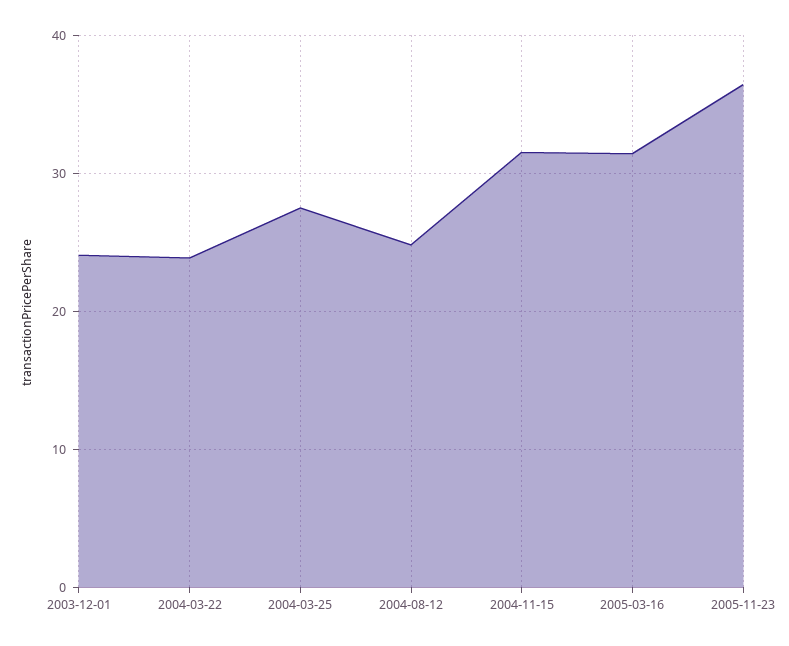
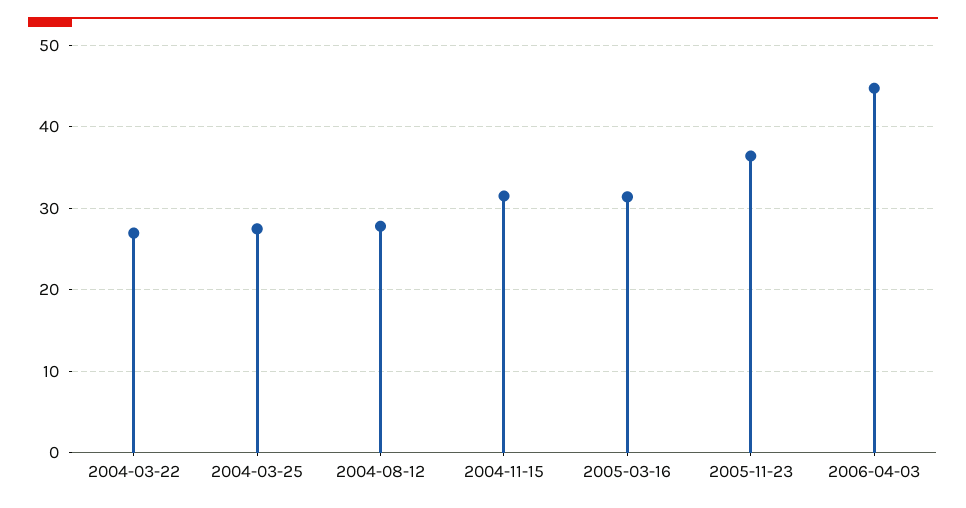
2003-12-01: 24 -> none
2004-03-22: 24 -> 27
2004-08-12: 25 -> 28
2006-04-03: none -> 45

